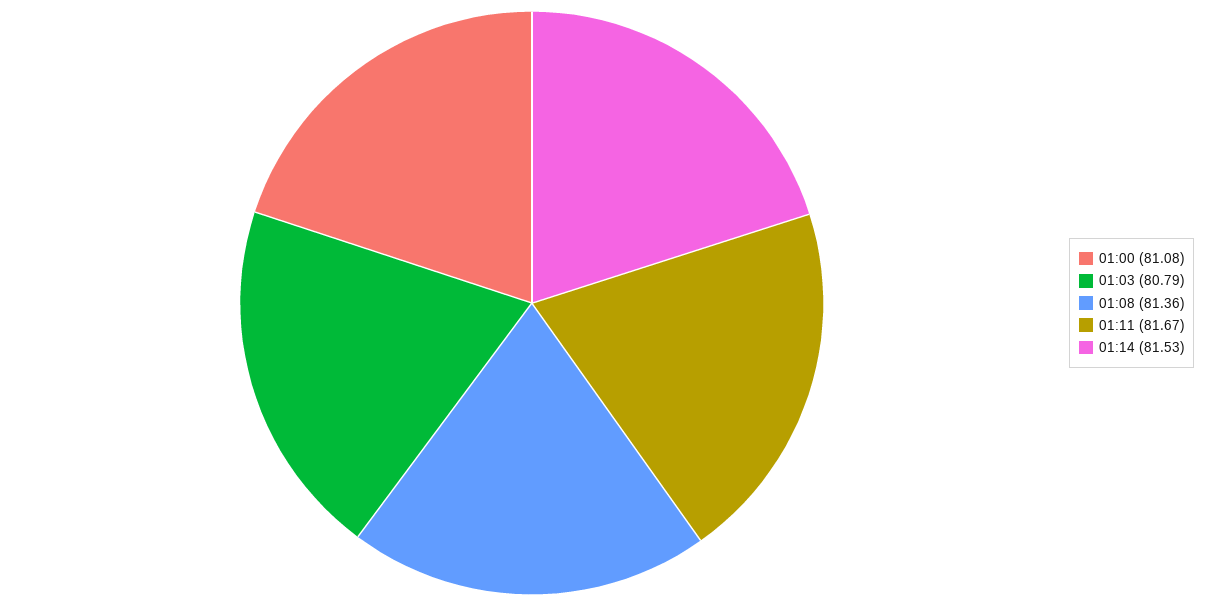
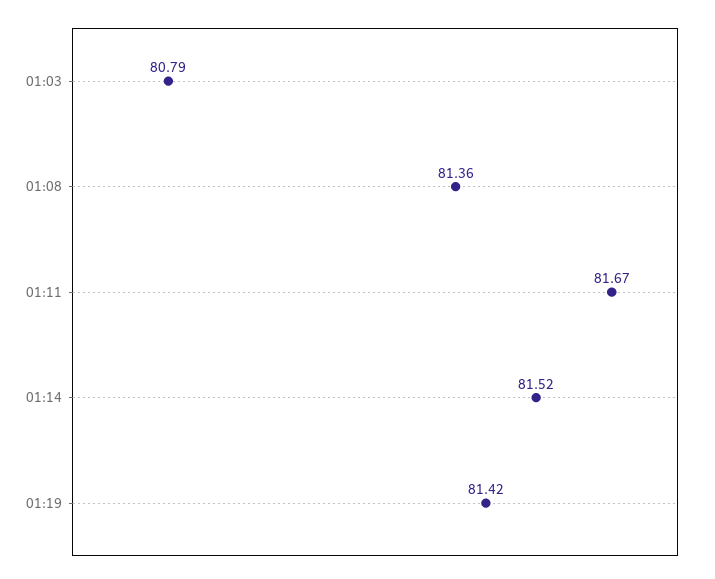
01:00: 81.08 -> none
01:14: 81.53 -> 81.52
01:19: none -> 81.42

